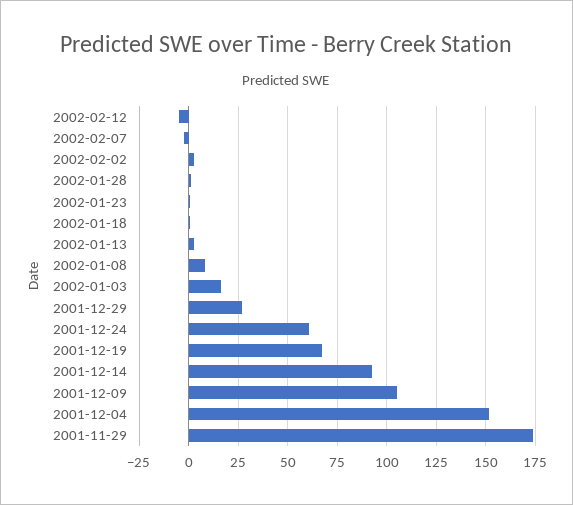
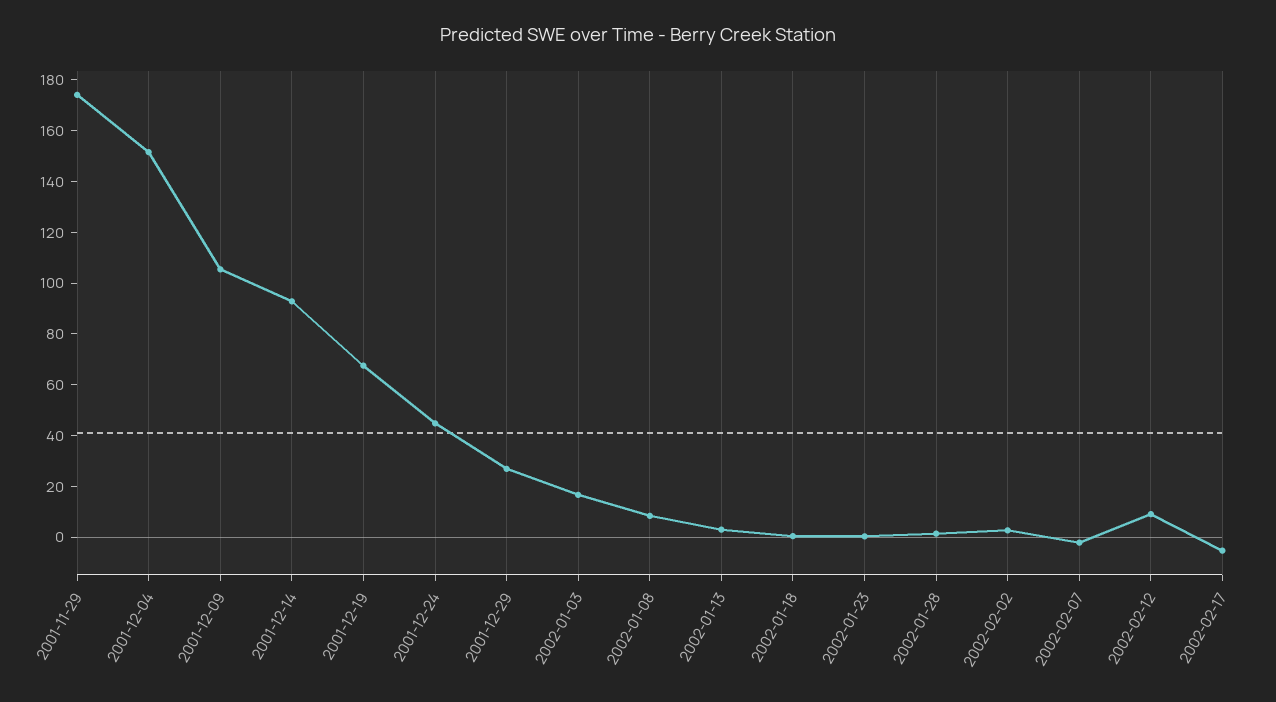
2002-02-12: -5 -> 10
2001-12-24: 60 -> 45
2002-02-17: none -> -5

